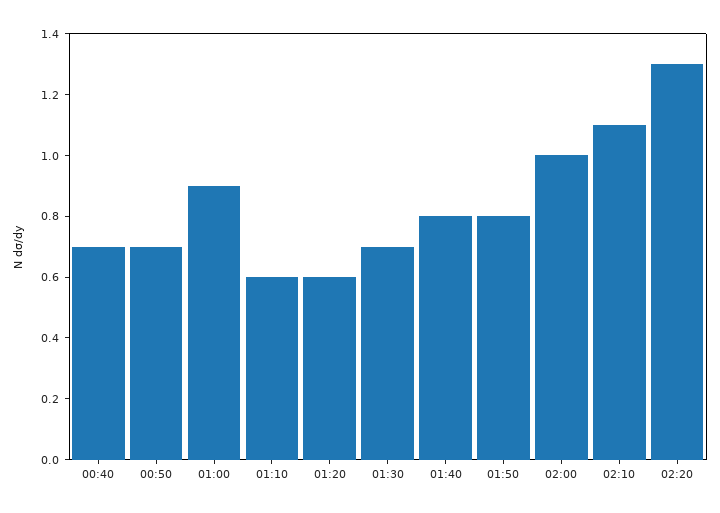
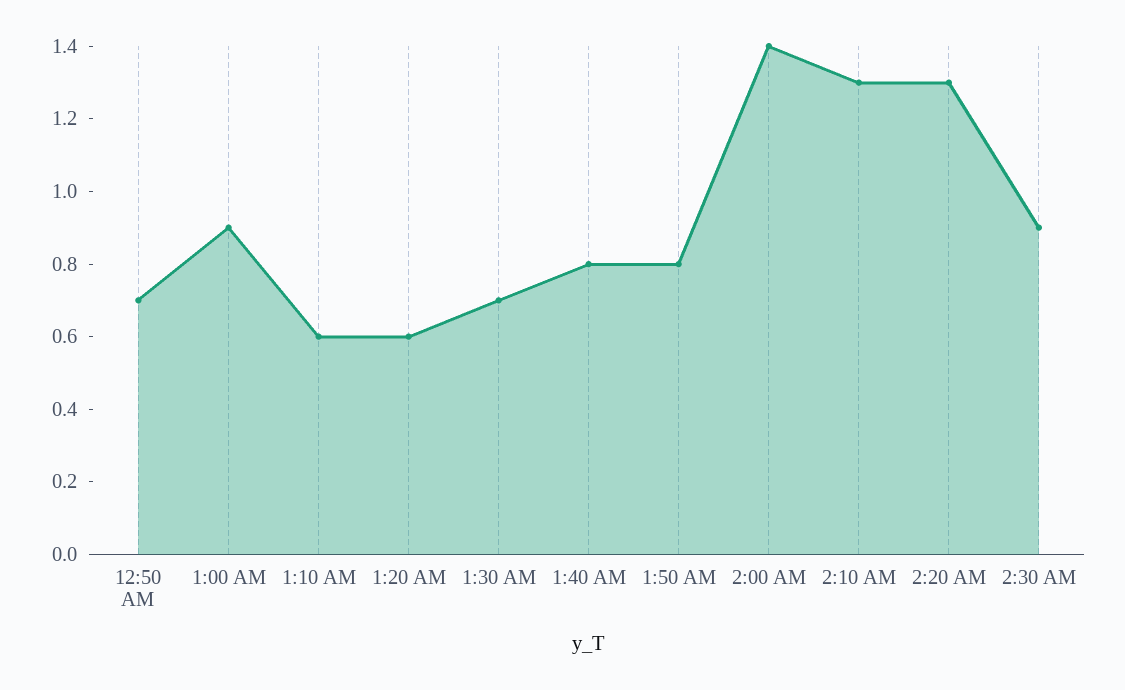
00:40: 0.7 -> none
02:00: 1 -> 1.4
02:10: 1.1 -> 1.3
2:30 AM: none -> 0.9

